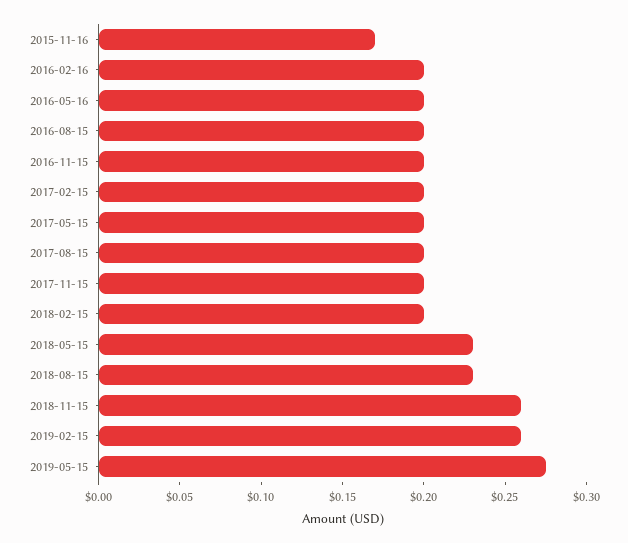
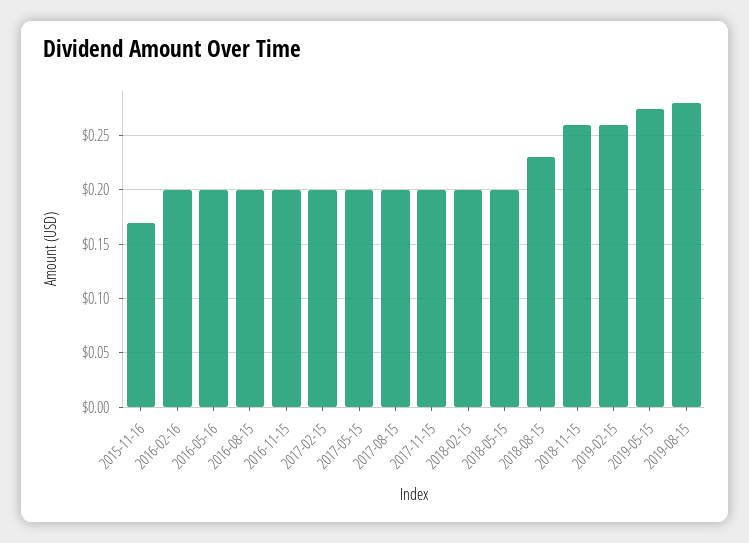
2018-05-15: 0.23 -> 0.2
2019-08-15: none -> 0.28

